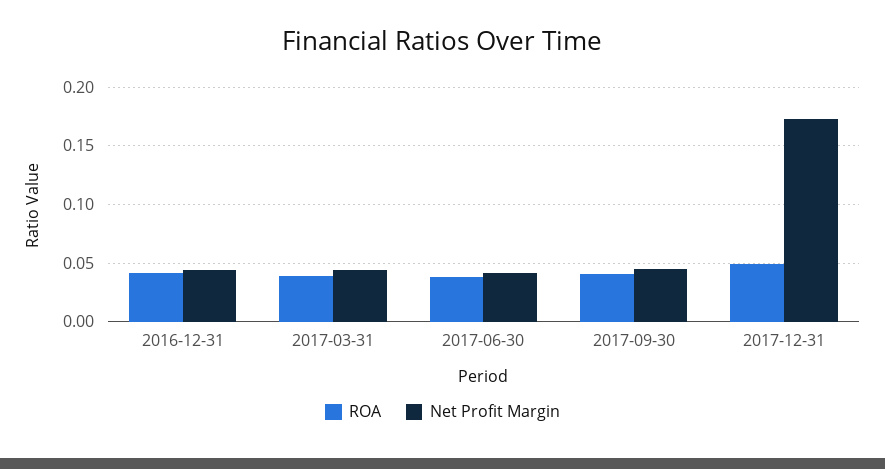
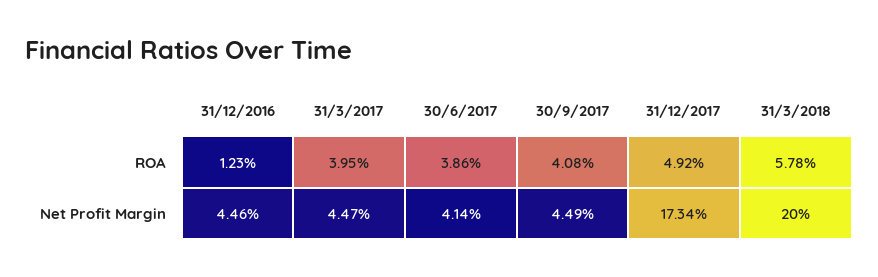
ROA, 2016-12-31: 0.04 -> 0.0123
ROA, 31/3/2018: none -> 0.0578
Net Profit Margin, 31/3/2018: none -> 0.2

